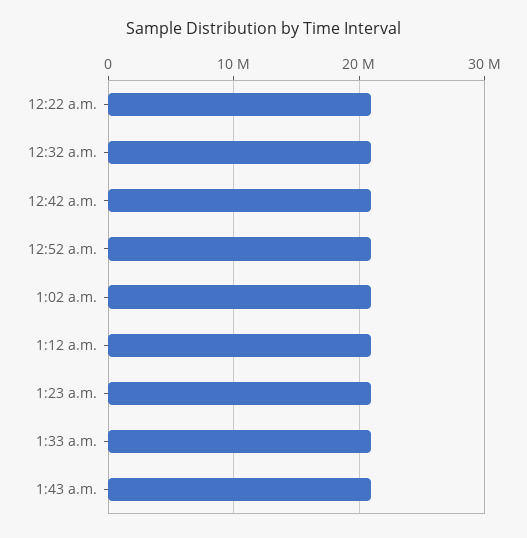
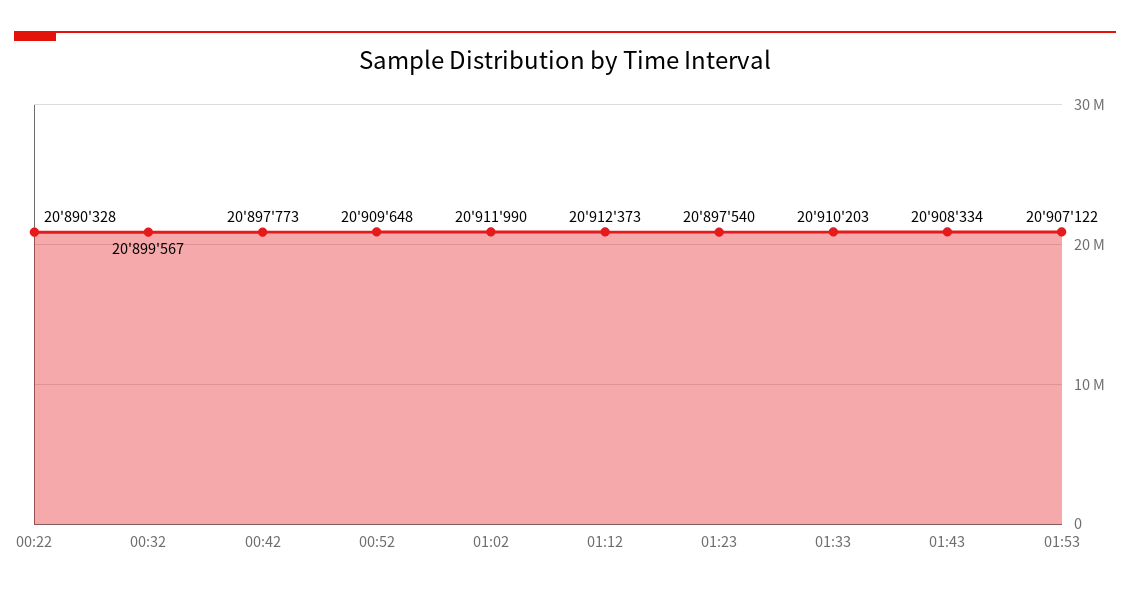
01:53: none -> 20907122

